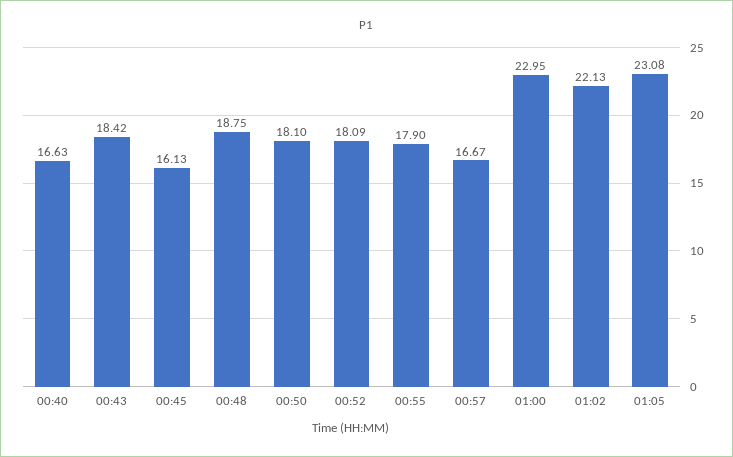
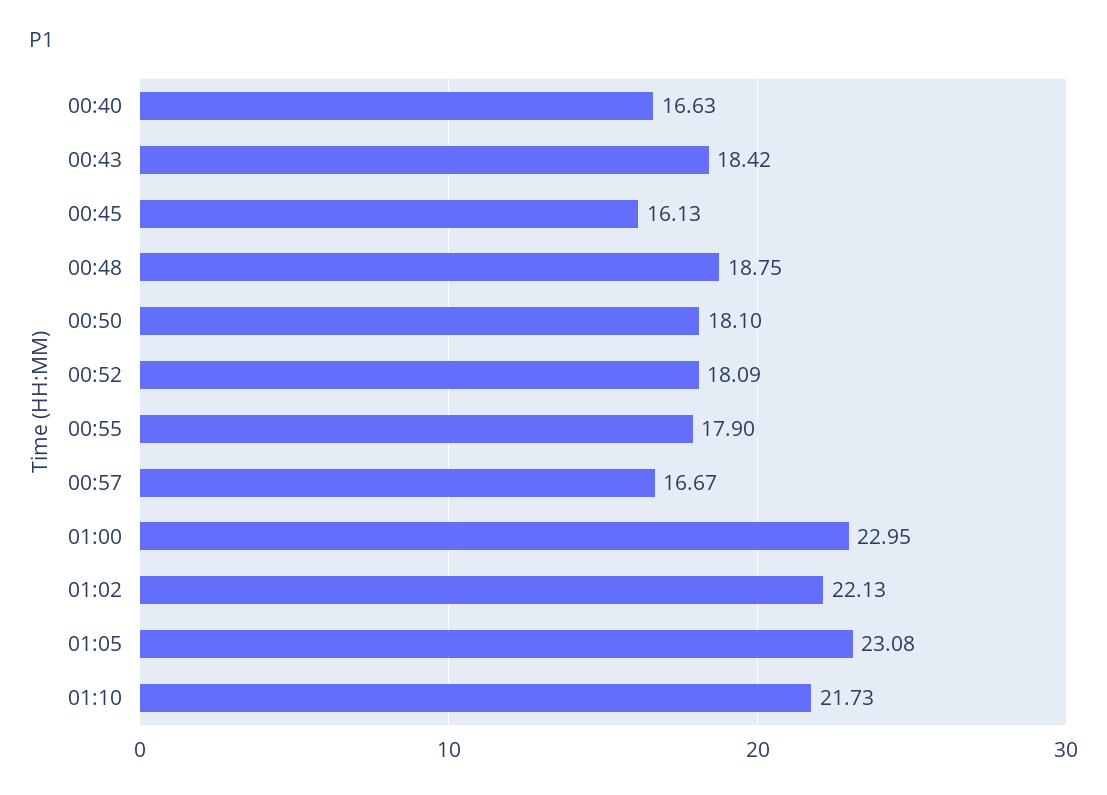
01:10: none -> 21.73

